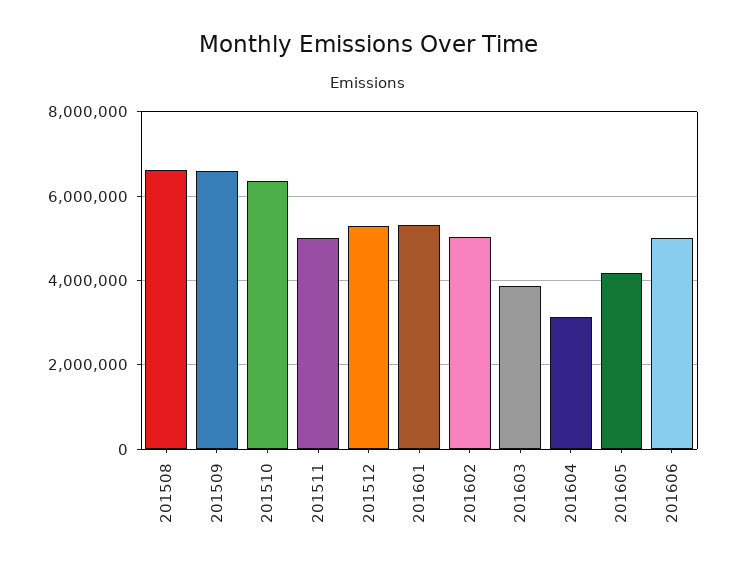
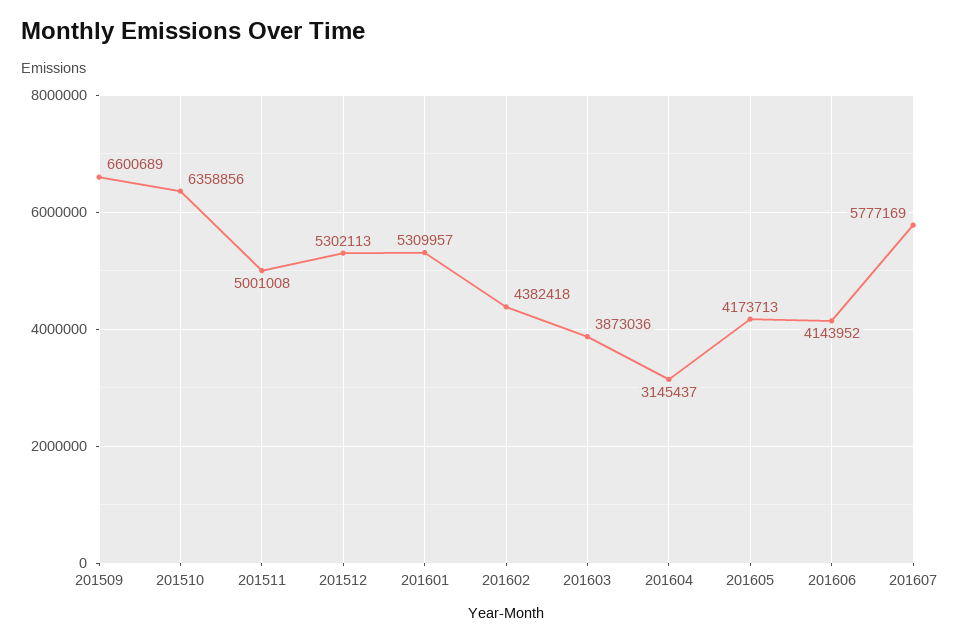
201508: 6600000 -> none
201602: 5000000 -> 4382418
201606: 5000000 -> 4143952
201607: none -> 5777169

